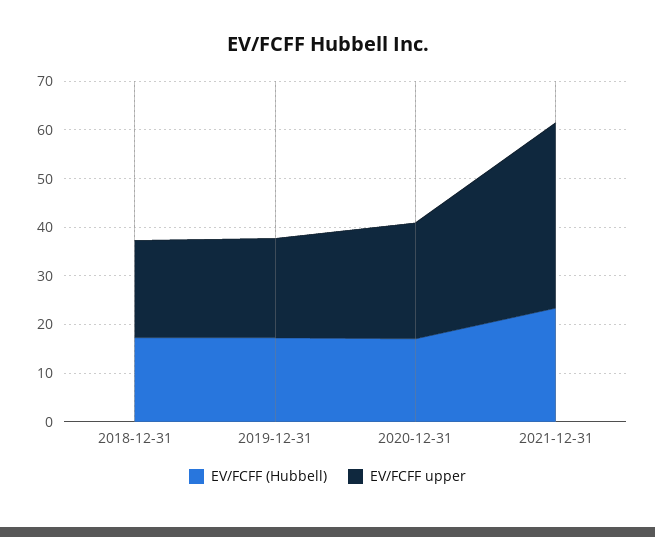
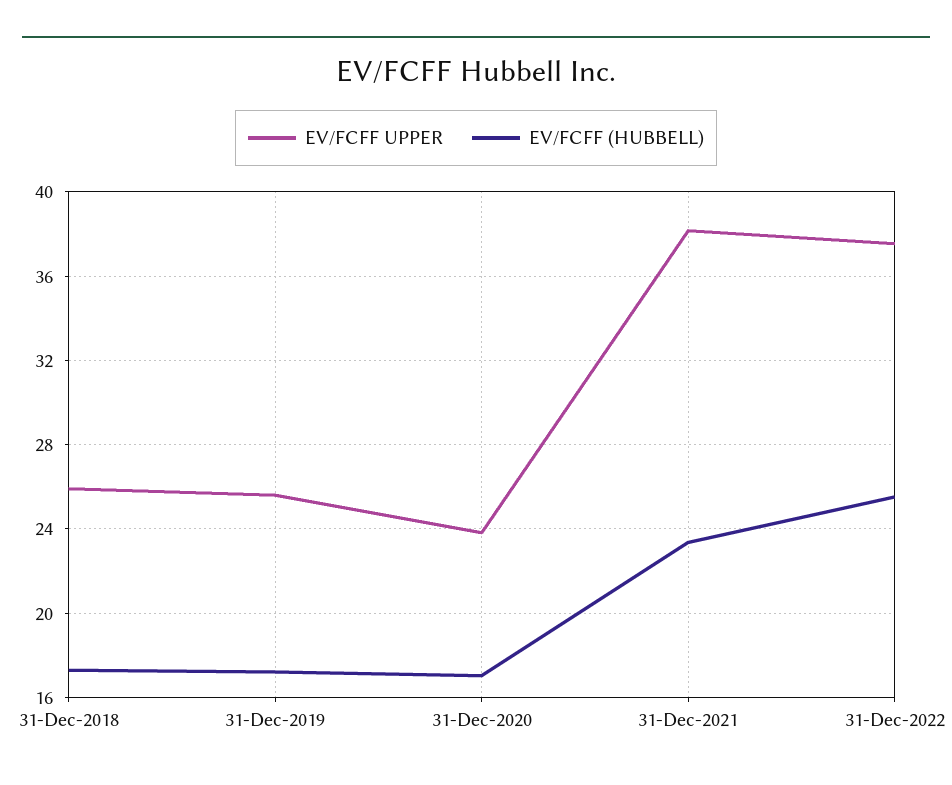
EV/FCFF upper, 2018-12-31: 20 -> 26
EV/FCFF upper, 2019-12-31: 20 -> 25.5
EV/FCFF upper, 31-Dec-2022: none -> 37.5
EV/FCFF (Hubbell), 31-Dec-2022: none -> 25.5

